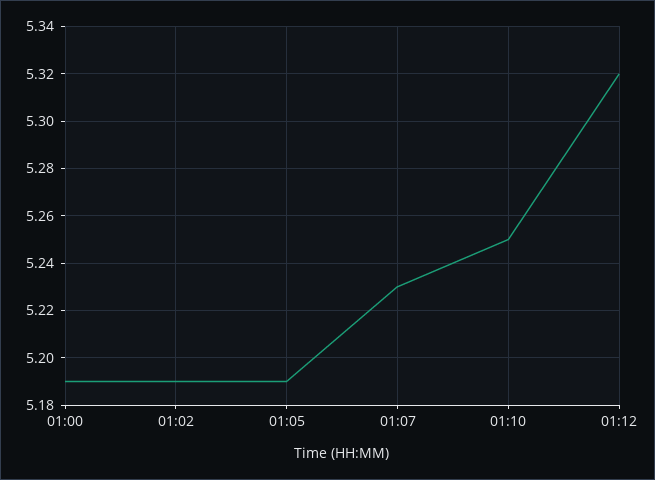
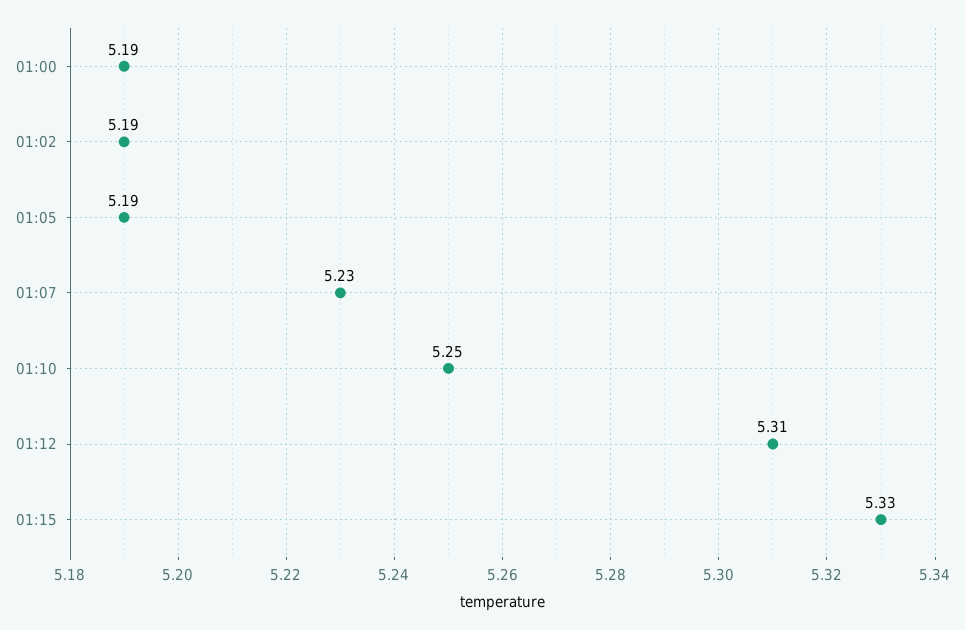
01:12: 5.32 -> 5.31
01:15: none -> 5.33

